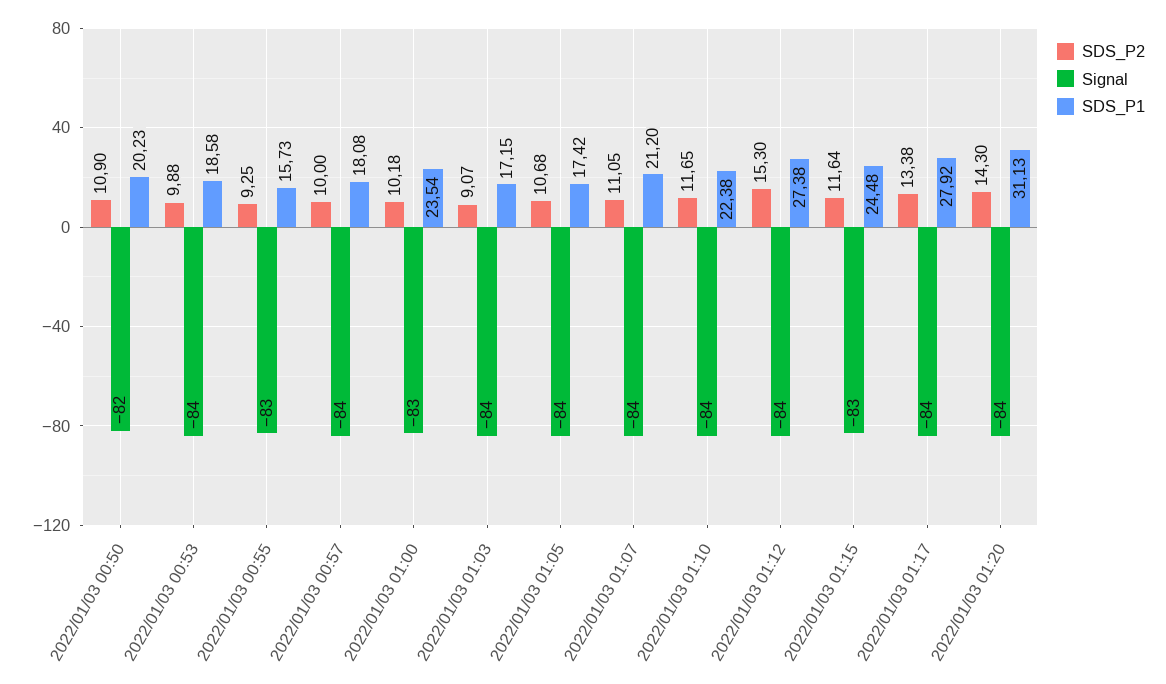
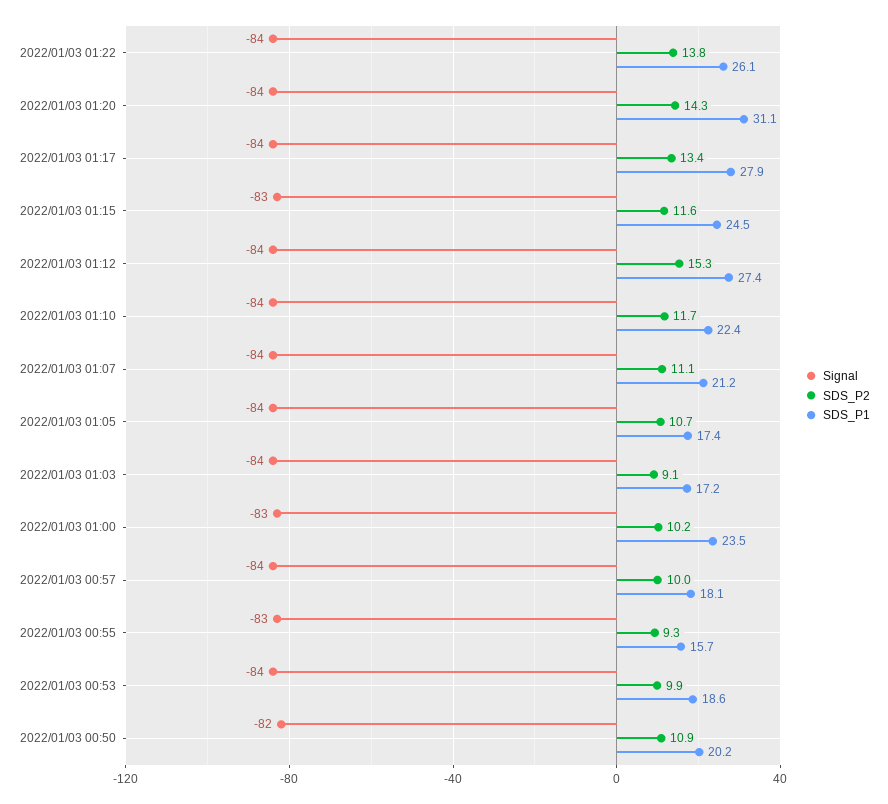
Signal, 2022/01/03 01:22: none -> -84
SDS_P2, 2022/01/03 01:22: none -> 13.8
SDS_P1, 2022/01/03 01:22: none -> 26.1

